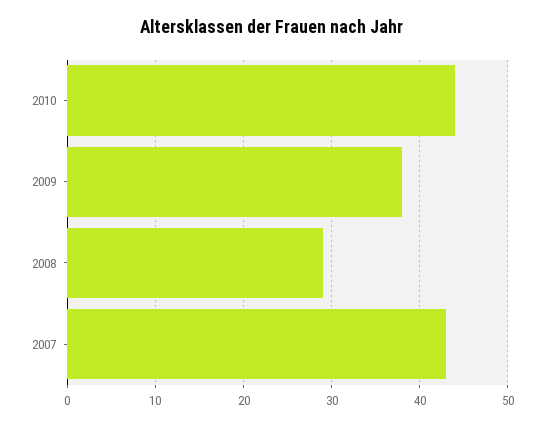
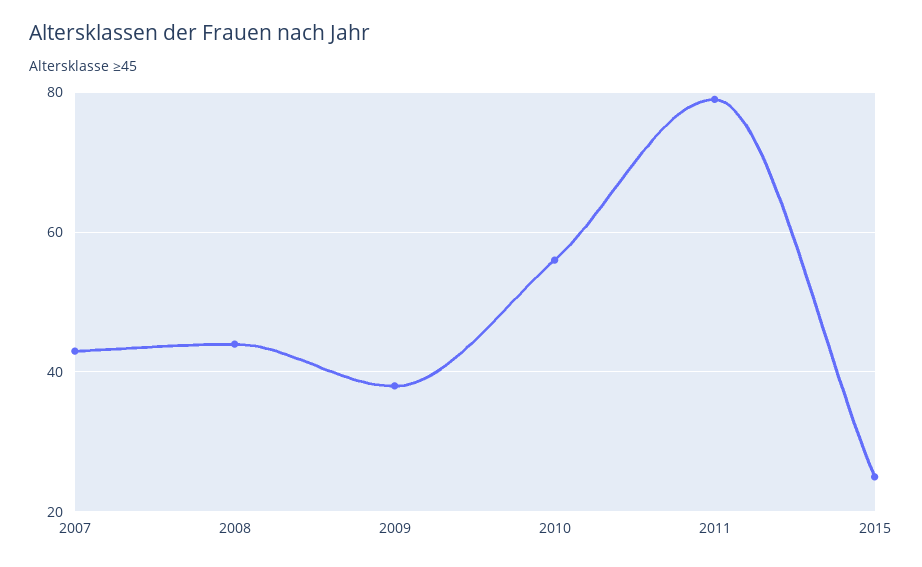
2010: 44 -> 55
2008: 29 -> 45
2011: none -> 80
2015: none -> 25

